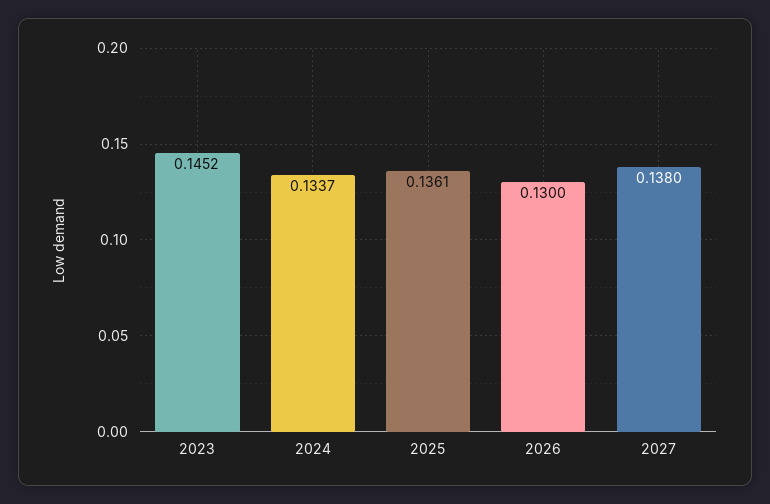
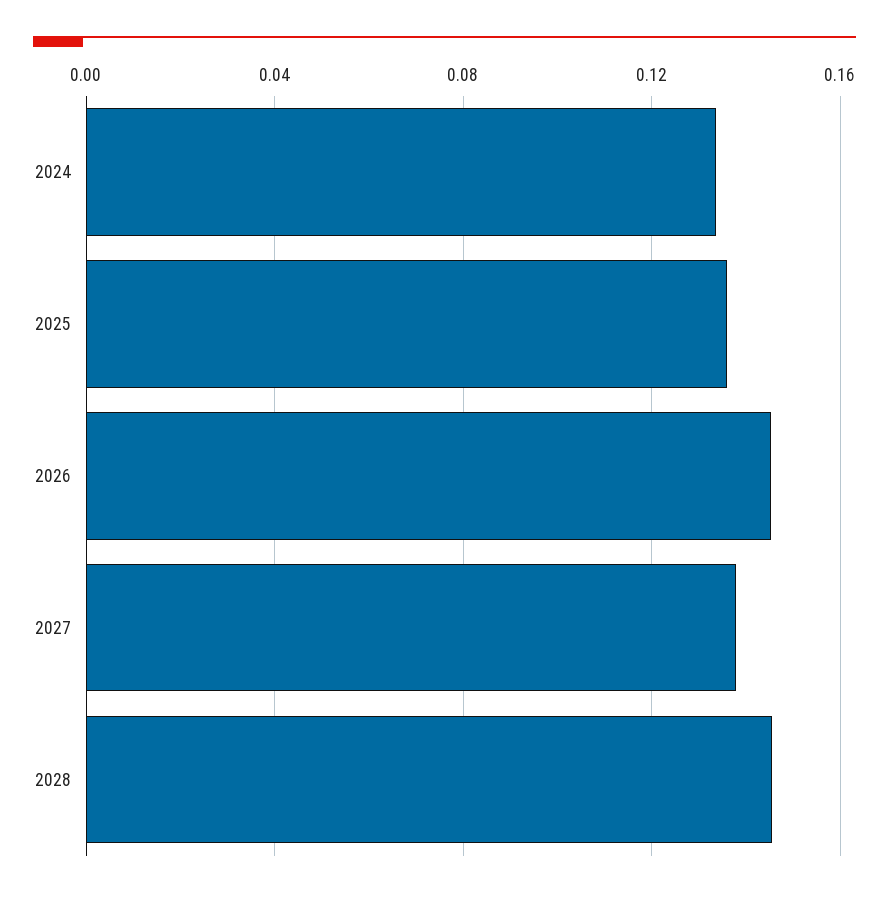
2023: 0.1452 -> none
2026: 0.13 -> 0.145
2028: none -> 0.145

